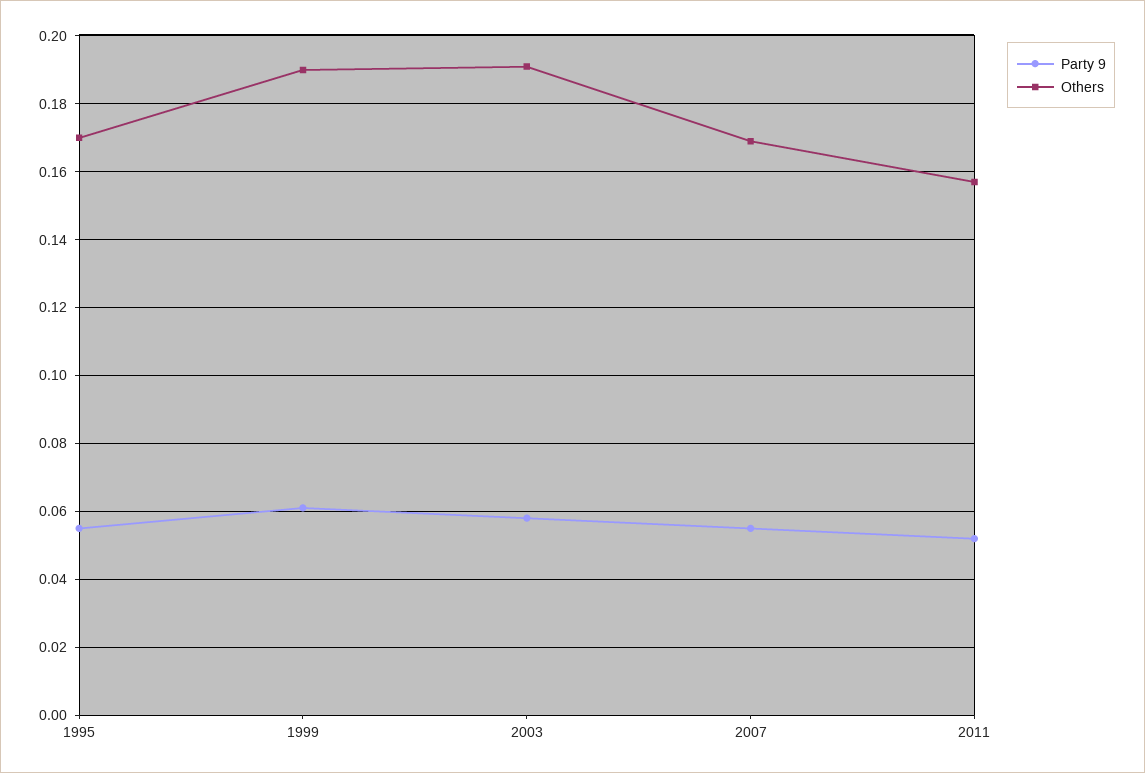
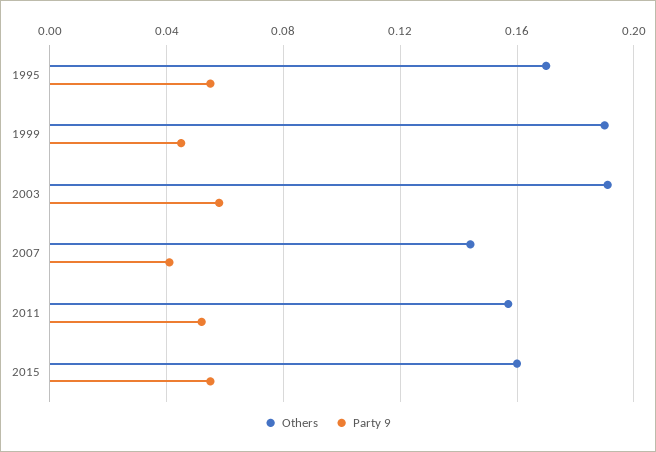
Party 9, 1999: 0.06 -> 0.045
Party 9, 2007: 0.055 -> 0.04
Others, 2007: 0.17 -> 0.145
Others, 2015: none -> 0.16
Party 9, 2015: none -> 0.055

